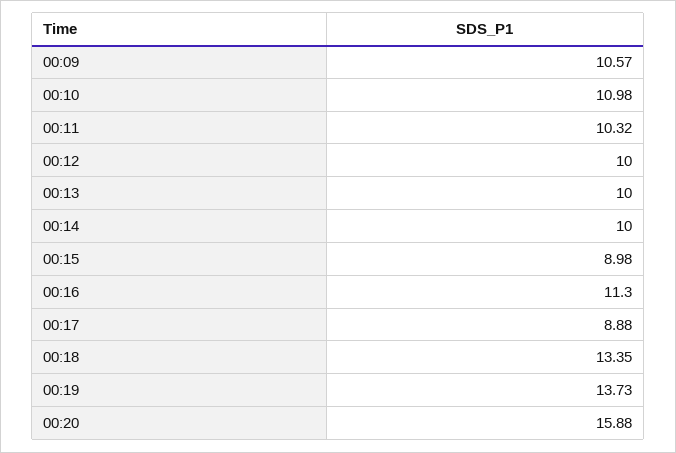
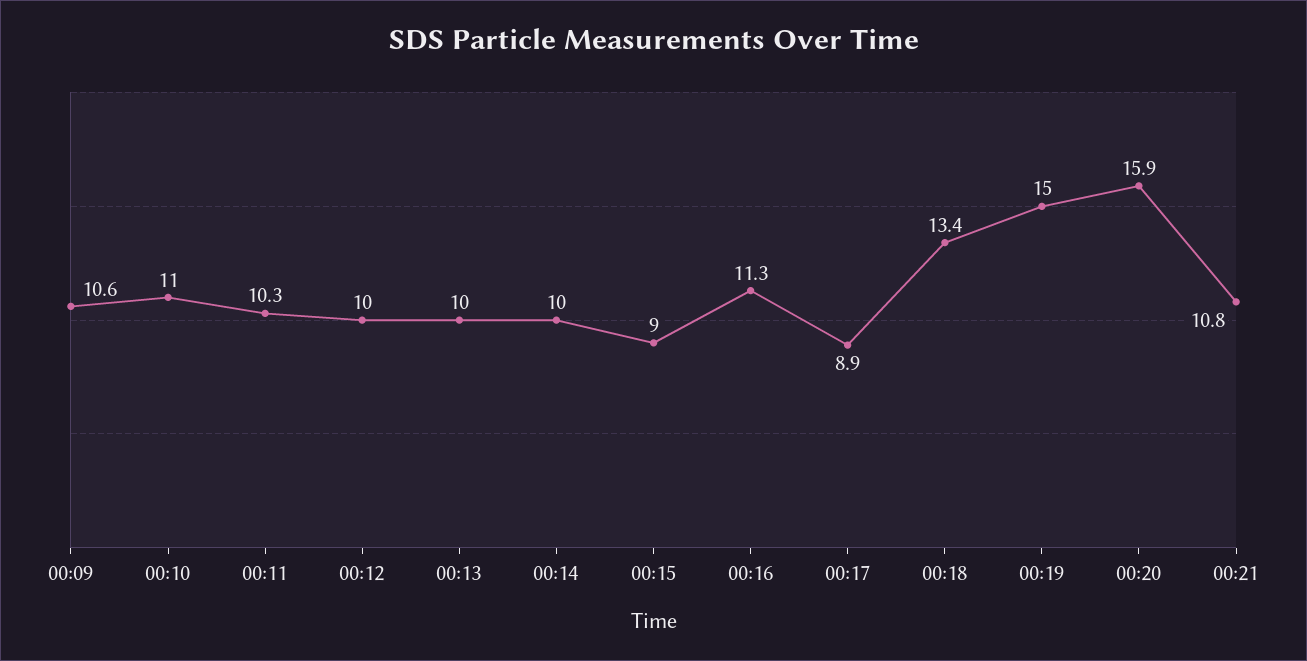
00:19: 13.73 -> 15
00:21: none -> 10.8

